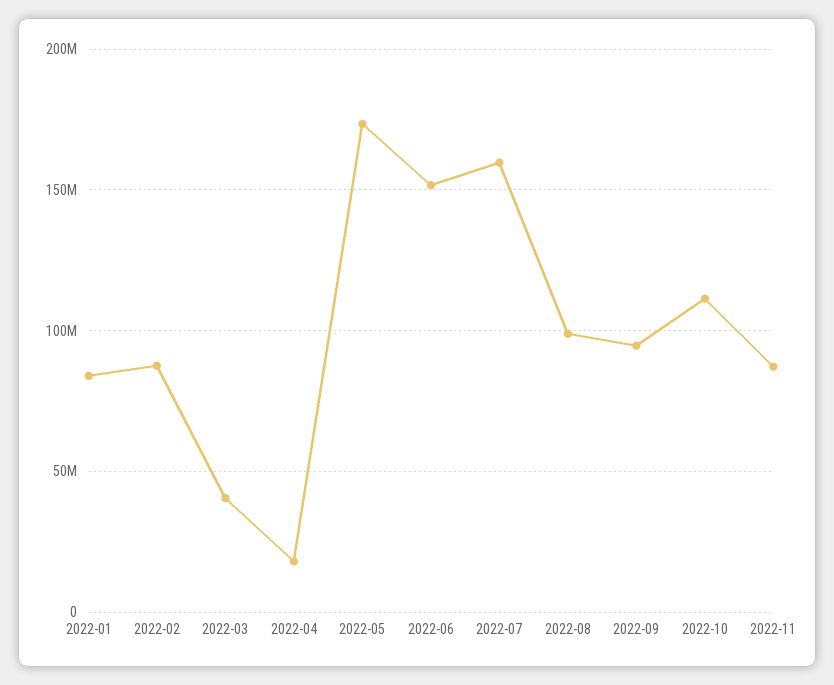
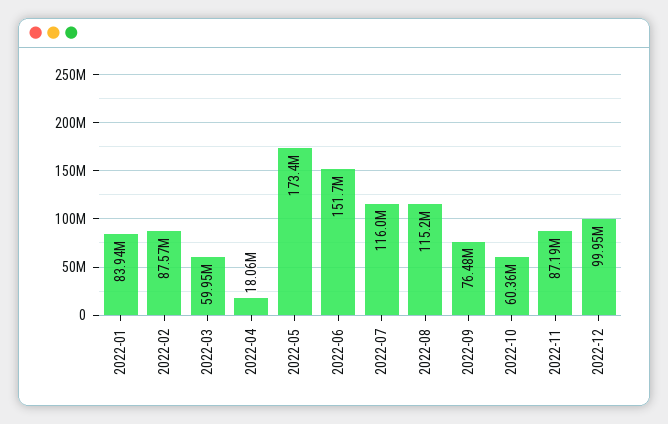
2022-03: 40000000 -> 59950000
2022-07: 160000000 -> 116000000
2022-08: 100000000 -> 115200000
2022-09: 95000000 -> 76480000
2022-10: 110000000 -> 60360000
2022-12: none -> 99950000

